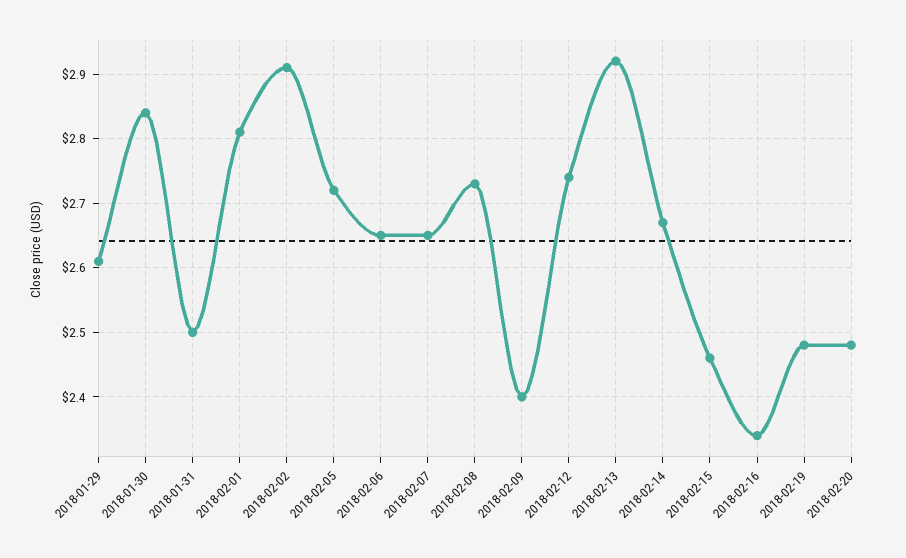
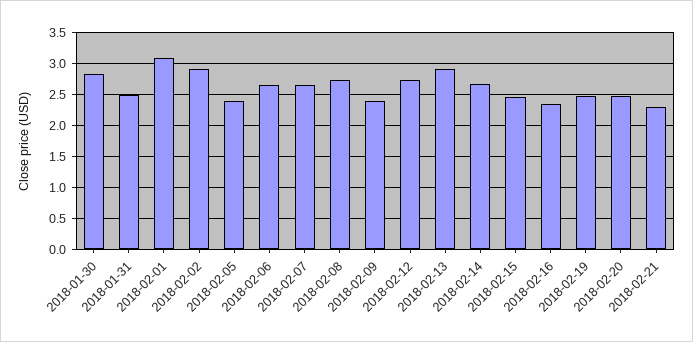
2018-01-29: 2.61 -> none
2018-02-01: 2.81 -> 3.1
2018-02-05: 2.72 -> 2.4
2018-02-21: none -> 2.3

